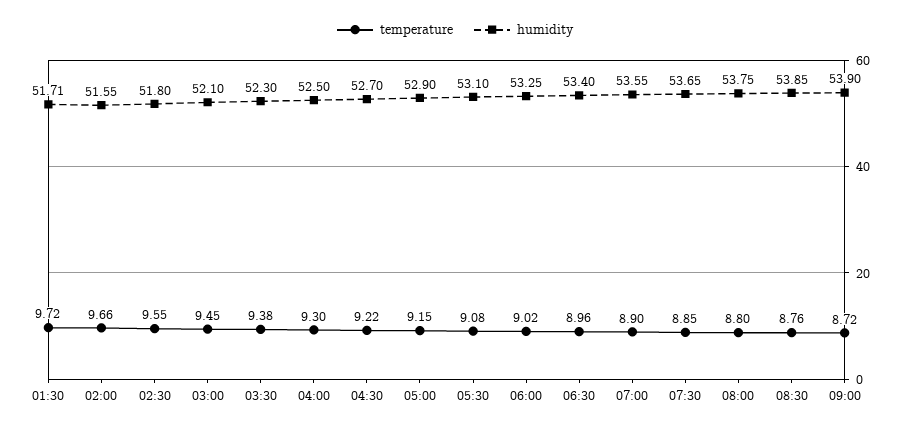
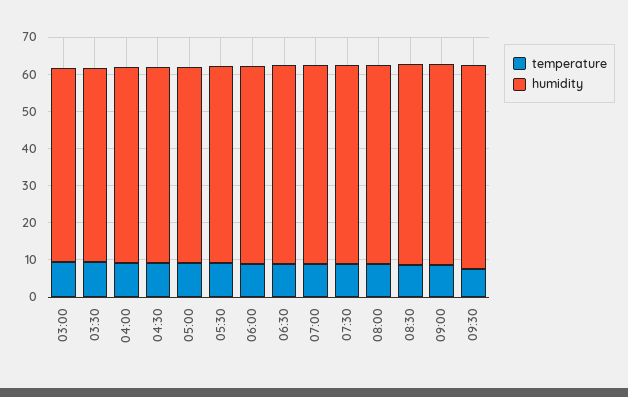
temperature, 01:30: 9.72 -> none
humidity, 01:30: 51.71 -> none
temperature, 02:00: 9.66 -> none
humidity, 02:00: 51.55 -> none
temperature, 02:30: 9.55 -> none
humidity, 02:30: 51.8 -> none
temperature, 09:30: none -> 7.5
humidity, 09:30: none -> 55

